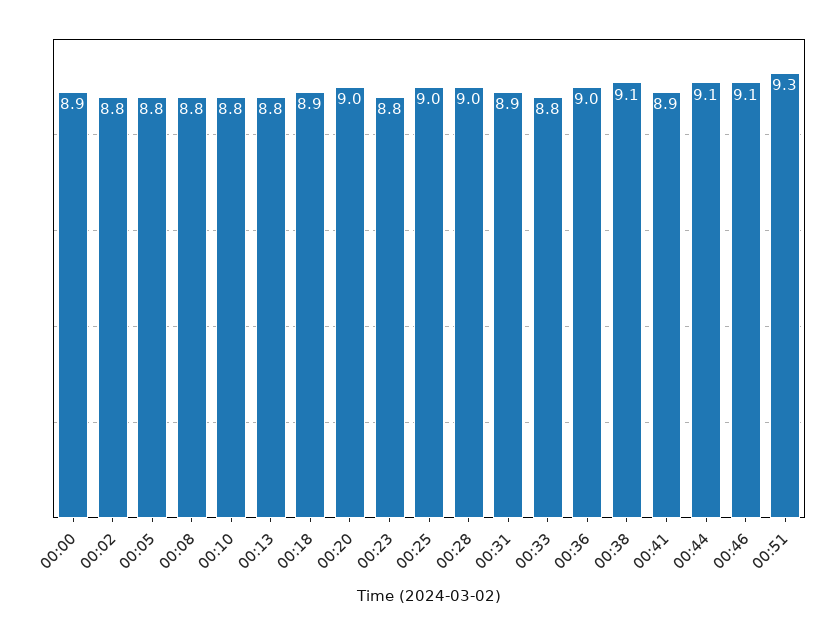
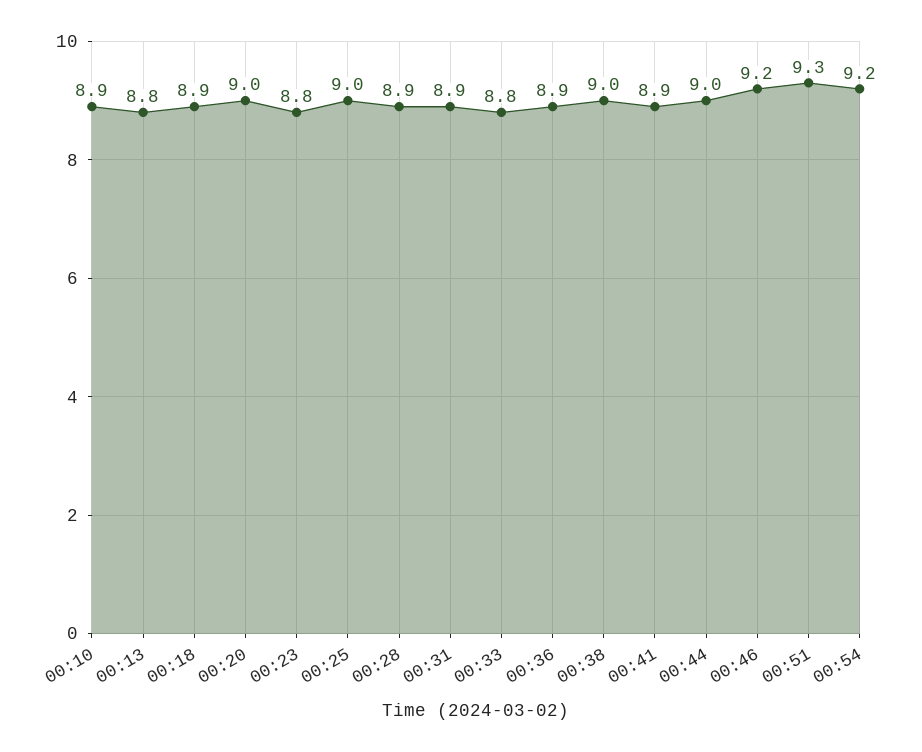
00:00: 8.9 -> none
00:02: 8.8 -> none
00:05: 8.8 -> none
00:08: 8.8 -> none
00:10: 8.8 -> 8.9
00:28: 9 -> 8.9
00:36: 9 -> 8.9
00:38: 9.1 -> 9
00:44: 9.1 -> 9
00:46: 9.1 -> 9.2
00:54: none -> 9.2

